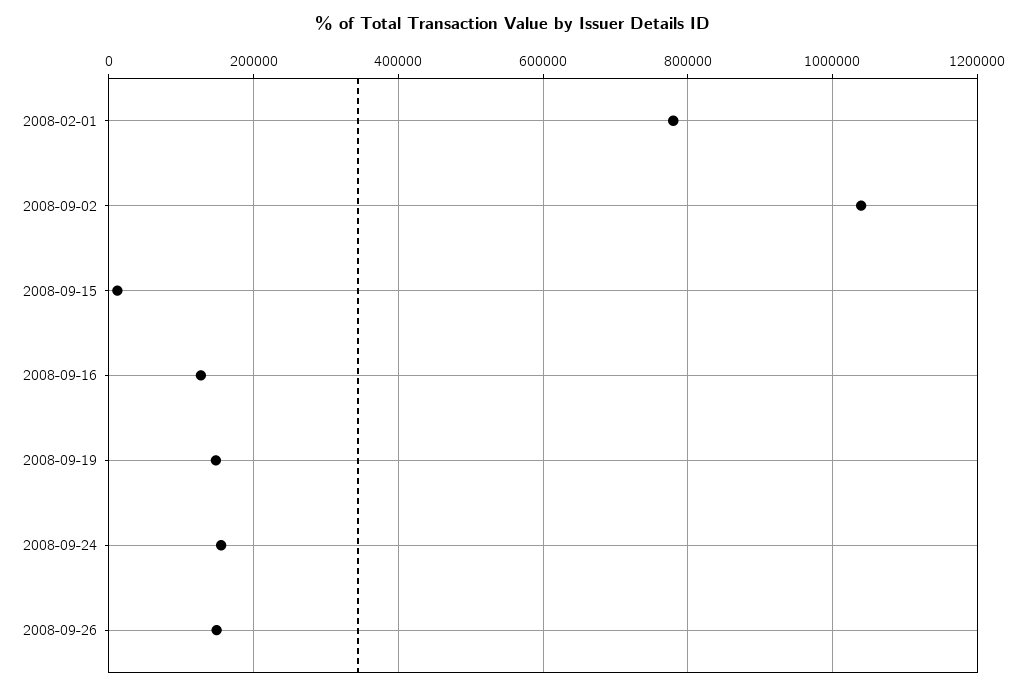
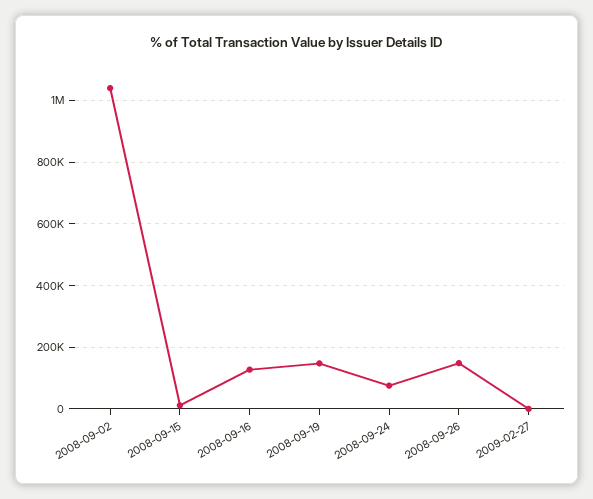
2008-02-01: 780000 -> none
2008-09-24: 160000 -> 80000
2009-02-27: none -> 0

